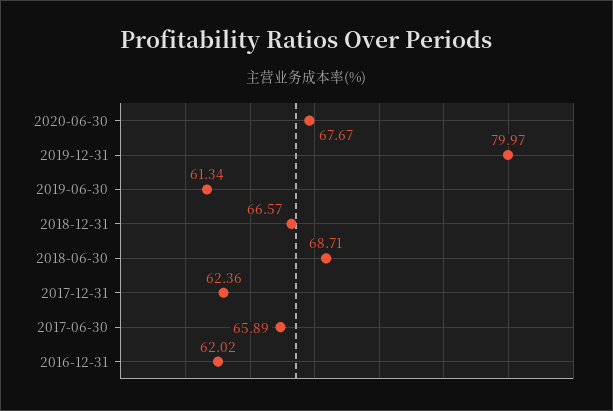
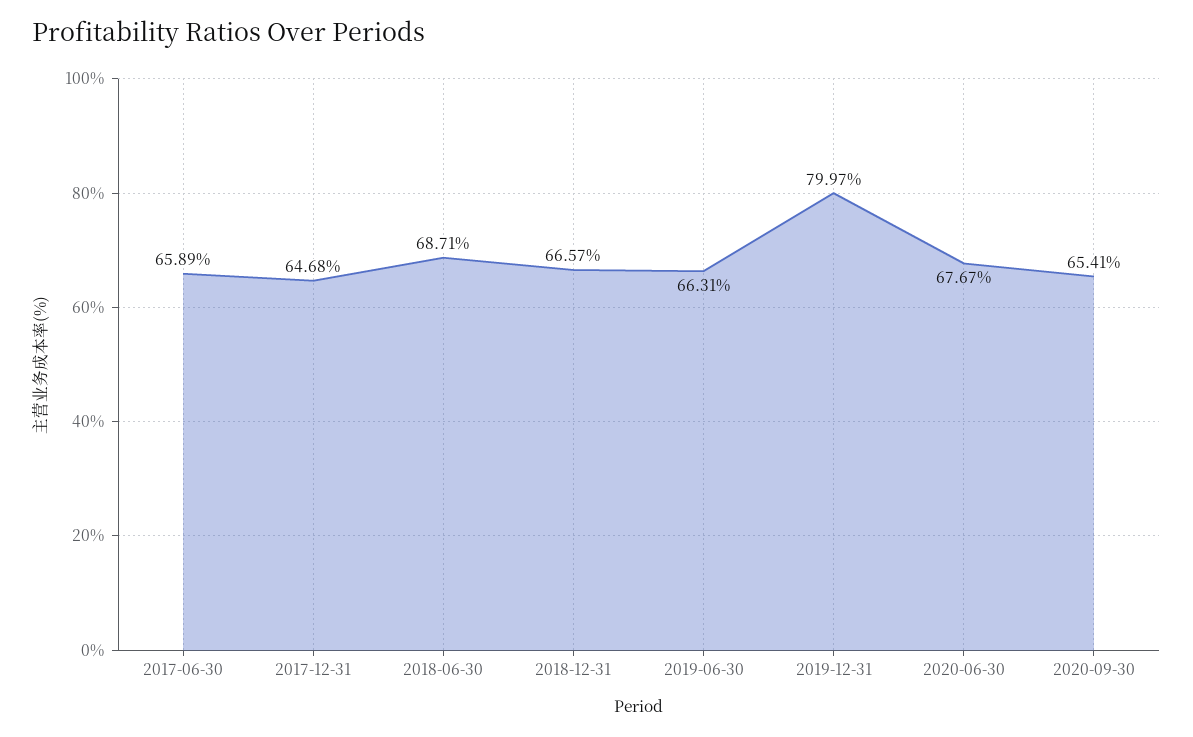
2019-06-30: 61.34 -> 66.31
2017-12-31: 62.36 -> 64.68
2016-12-31: 62.02 -> none
2020-09-30: none -> 65.41

